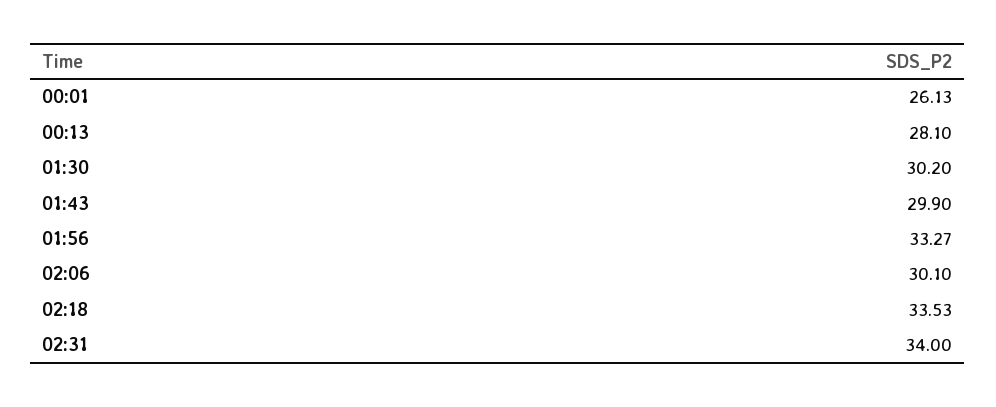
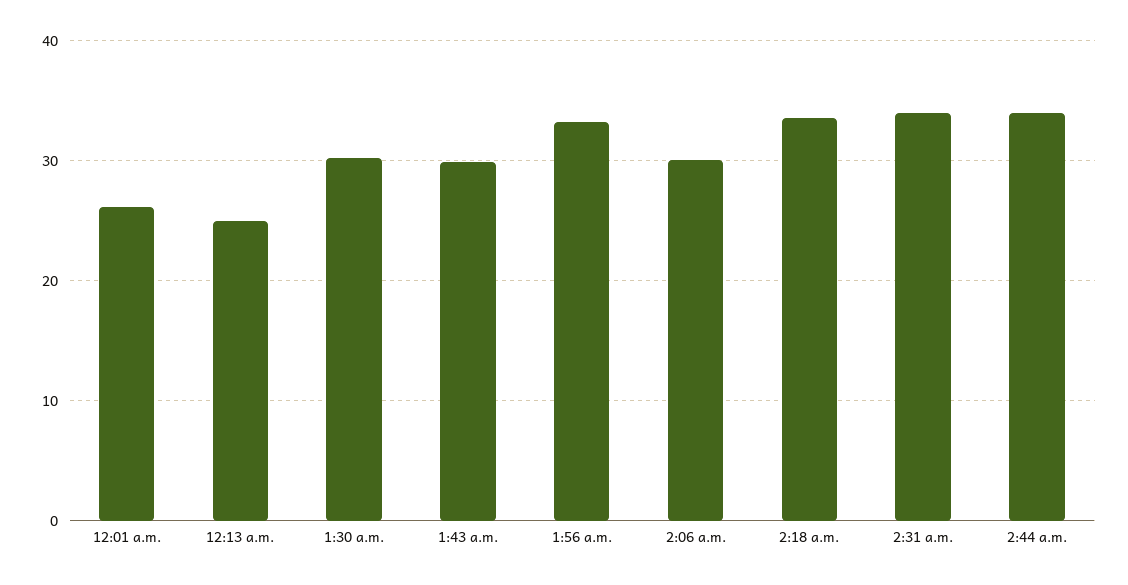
00:13: 28.1 -> 25
2:44 a.m.: none -> 34

